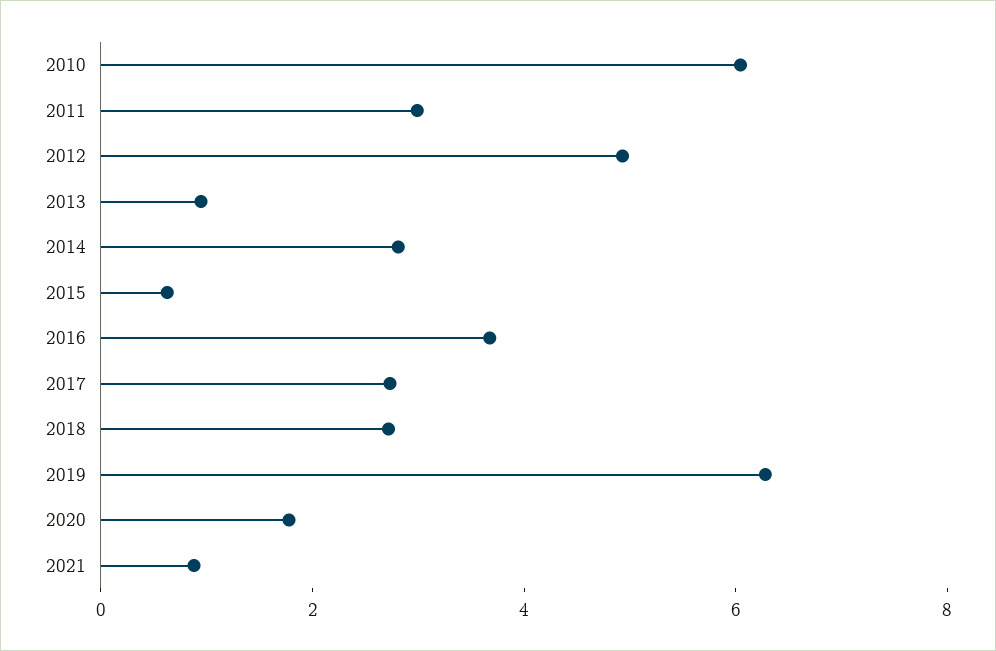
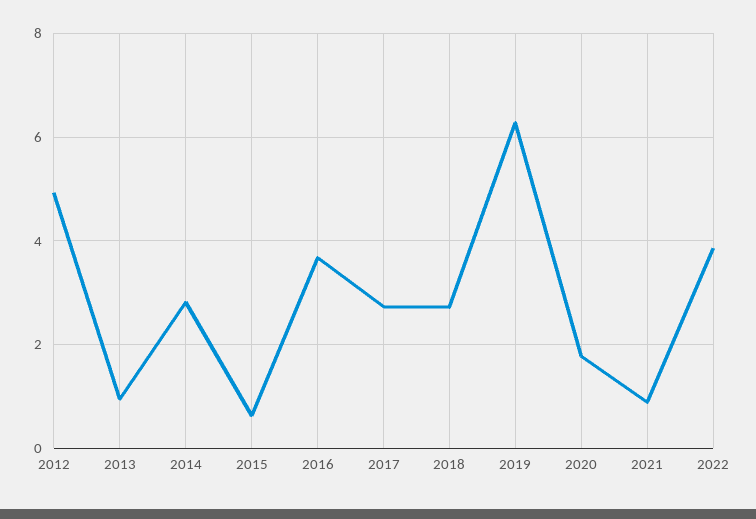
2010: 6 -> none
2011: 3 -> none
2022: none -> 3.8

